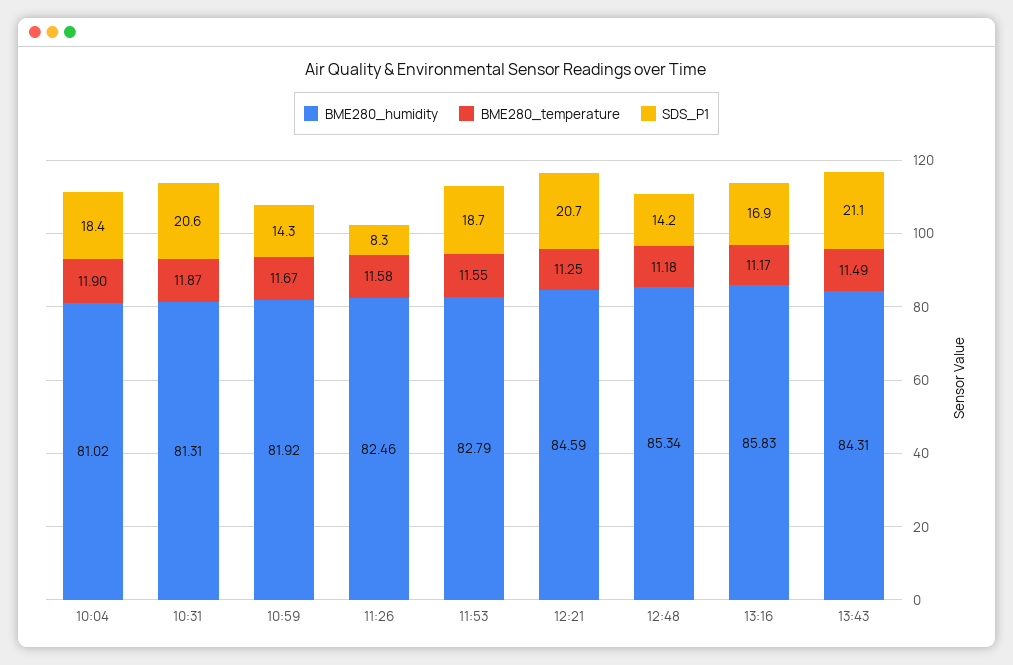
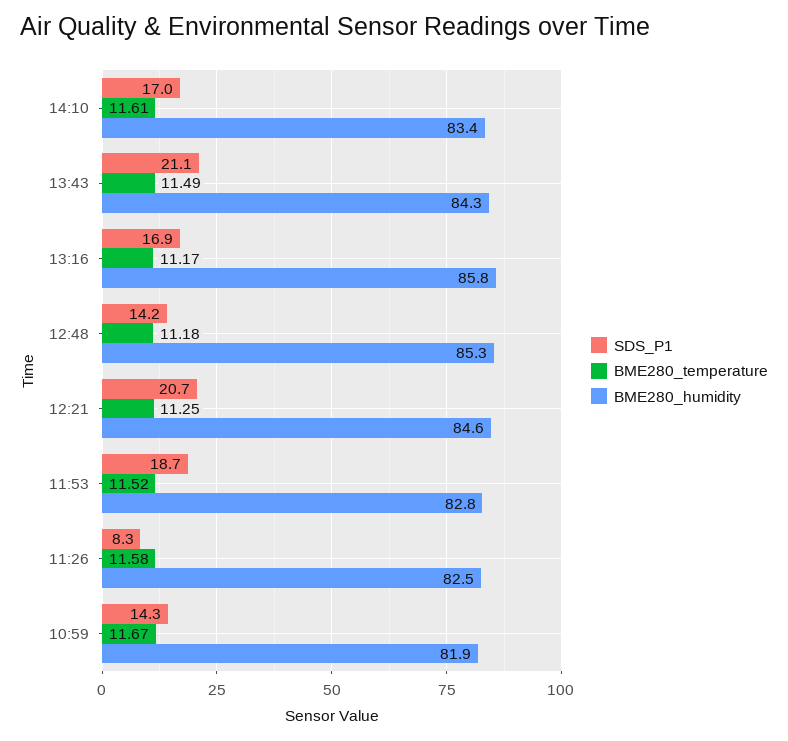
BME280_humidity, 10:04: 81.02 -> none
BME280_temperature, 10:04: 11.9 -> none
SDS_P1, 10:04: 18.4 -> none
BME280_humidity, 10:31: 81.31 -> none
BME280_temperature, 10:31: 11.87 -> none
SDS_P1, 10:31: 20.6 -> none
BME280_temperature, 11:53: 11.55 -> 11.52
SDS_P1, 14:10: none -> 17
BME280_temperature, 14:10: none -> 11.61
BME280_humidity, 14:10: none -> 83.4

